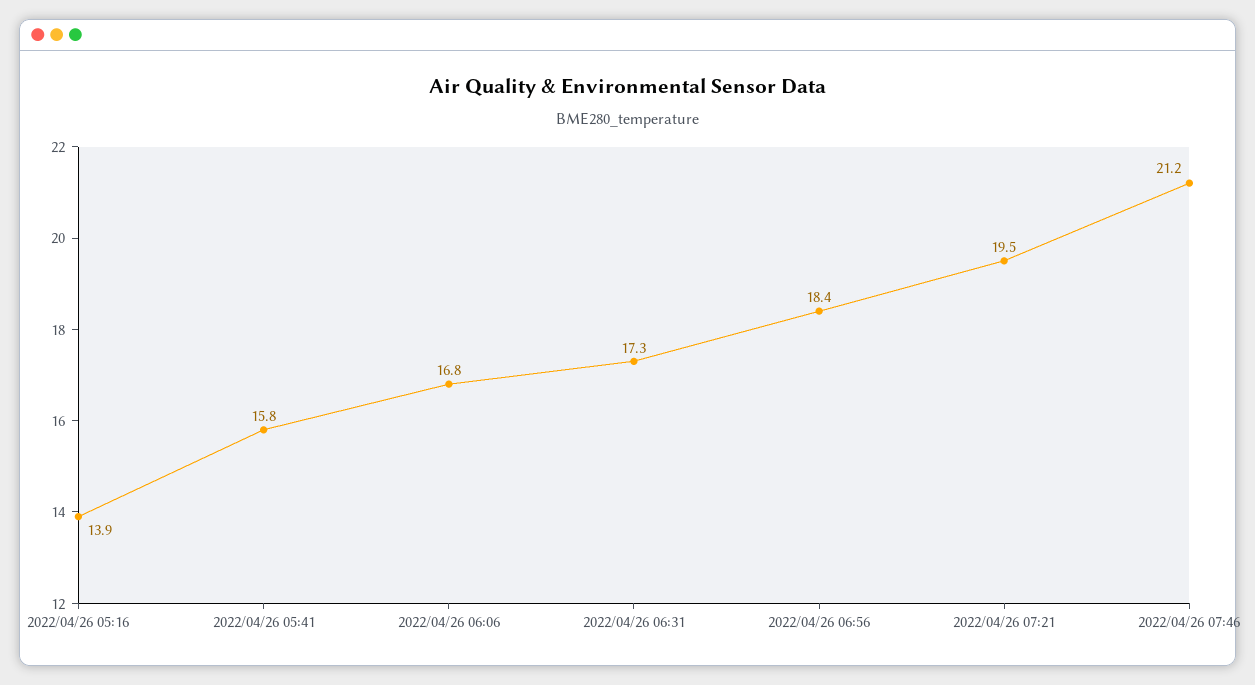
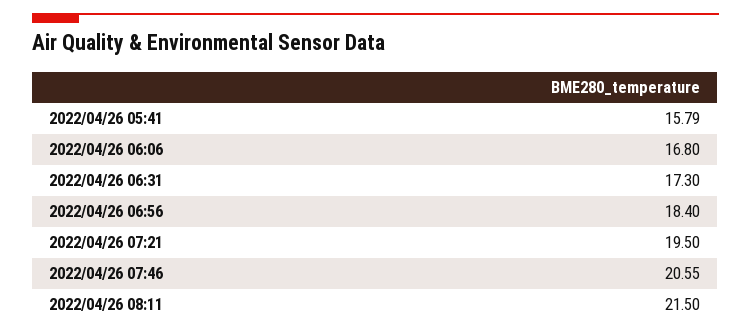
2022/04/26 05:16: 13.9 -> none
2022/04/26 07:46: 21.2 -> 20.55
2022/04/26 08:11: none -> 21.5

